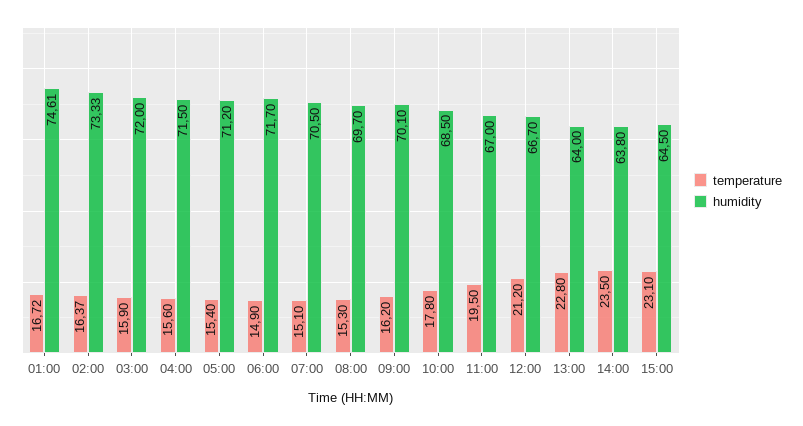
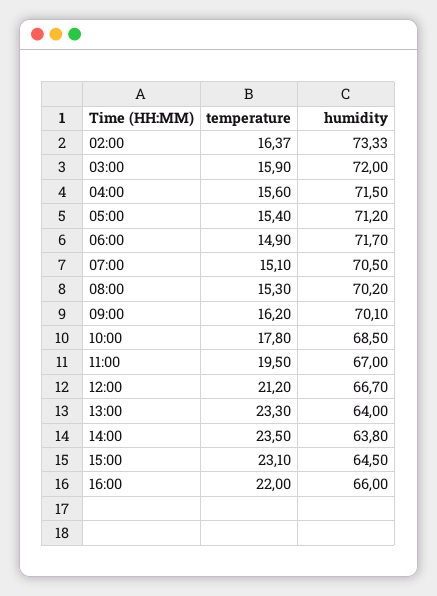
temperature, 01:00: 16.72 -> none
humidity, 01:00: 74.61 -> none
humidity, 08:00: 69.7 -> 70.2
temperature, 13:00: 22.8 -> 23.3
temperature, 16:00: none -> 22
humidity, 16:00: none -> 66

